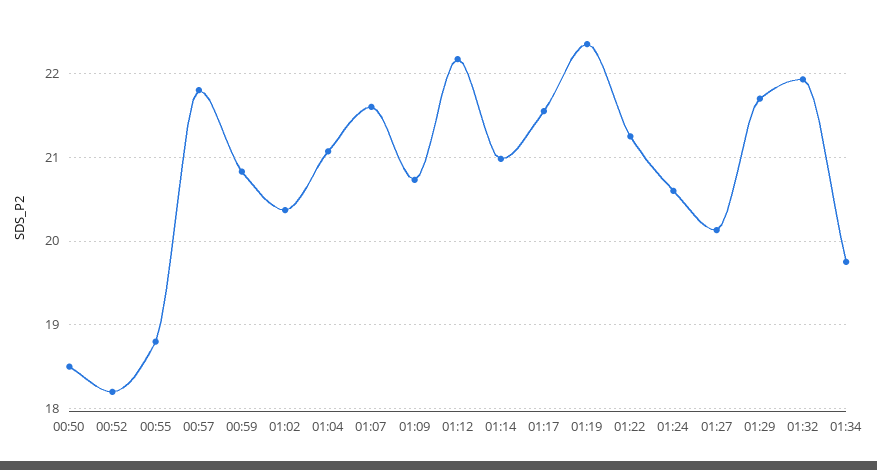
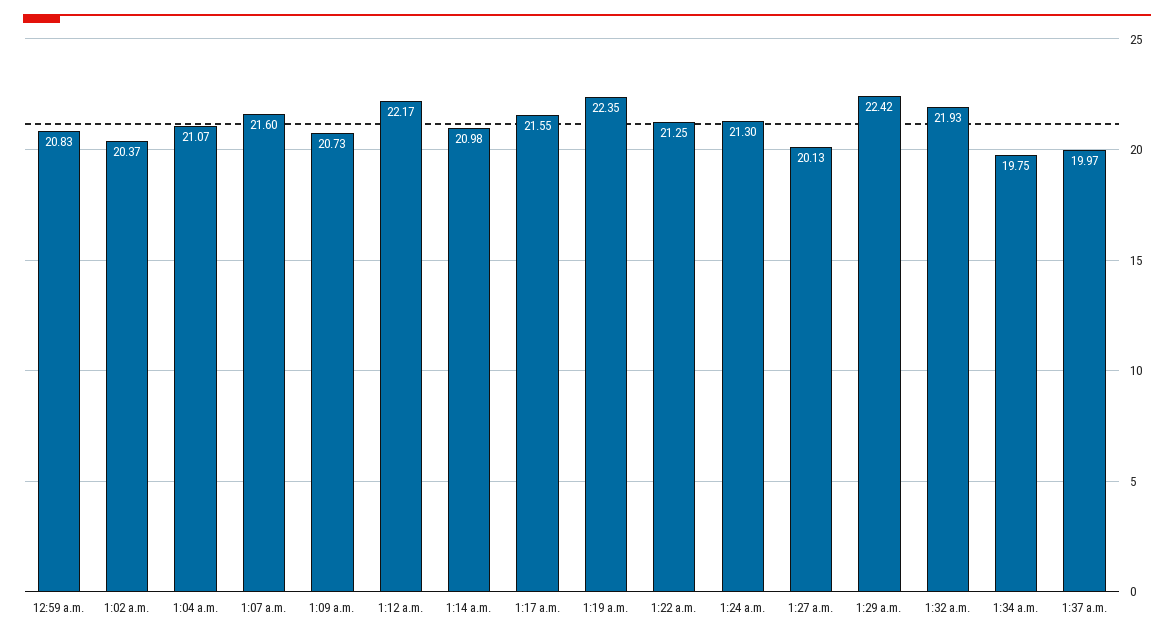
00:50: 18.5 -> none
00:52: 18.2 -> none
00:55: 18.8 -> none
00:57: 21.8 -> none
01:24: 20.6 -> 21.3
01:29: 21.7 -> 22.42
1:37 a.m.: none -> 19.97

